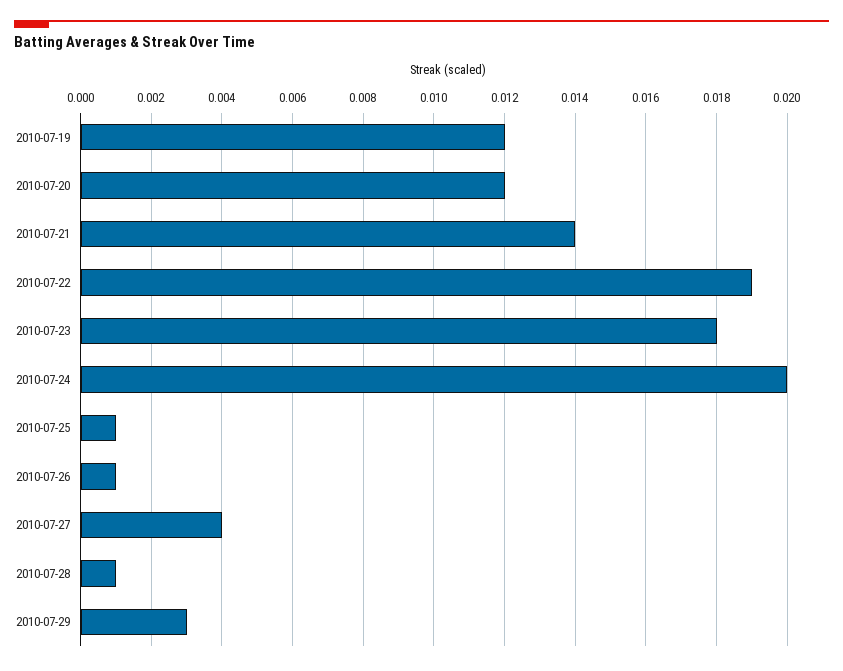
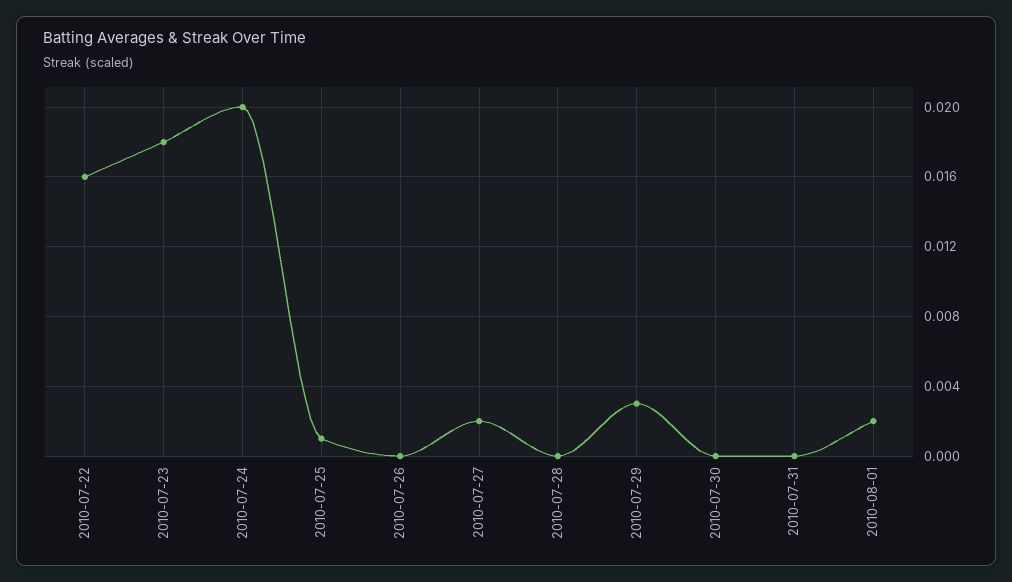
2010-07-19: 0.012 -> none
2010-07-20: 0.012 -> none
2010-07-21: 0.014 -> none
2010-07-22: 0.019 -> 0.016
2010-07-26: 0.001 -> 0
2010-07-27: 0.004 -> 0.002
2010-07-28: 0.001 -> 0
2010-07-30: none -> 0
2010-07-31: none -> 0
2010-08-01: none -> 0.002

